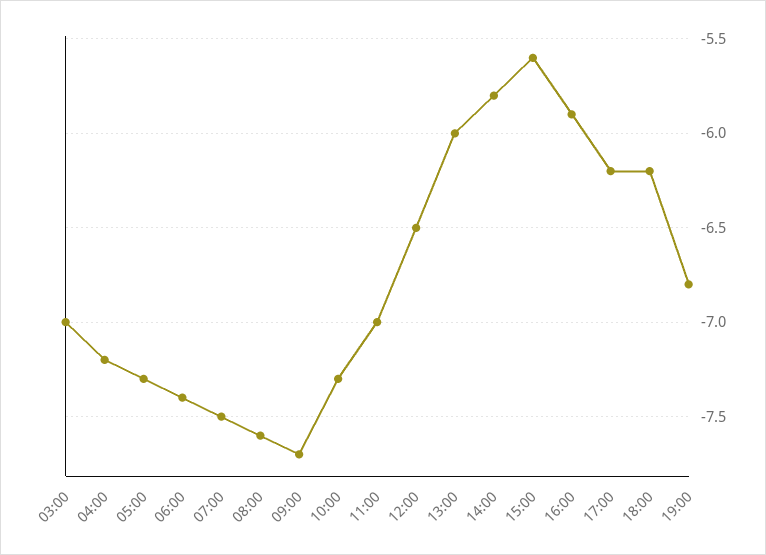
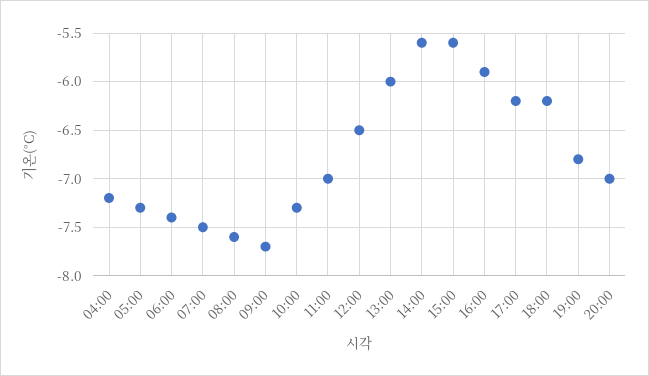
03:00: -7 -> none
14:00: -5.8 -> -5.6
20:00: none -> -7

